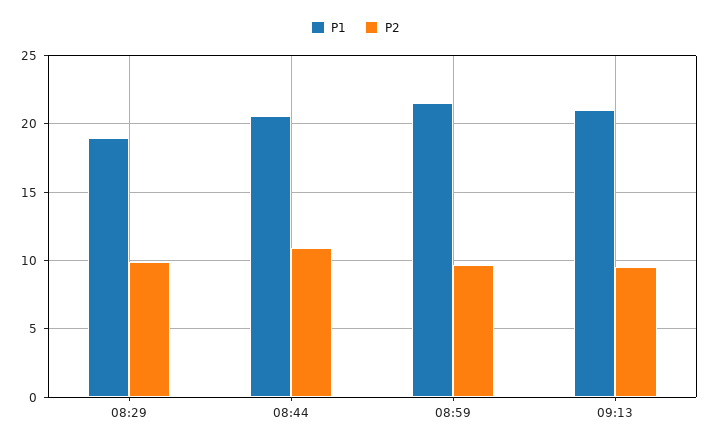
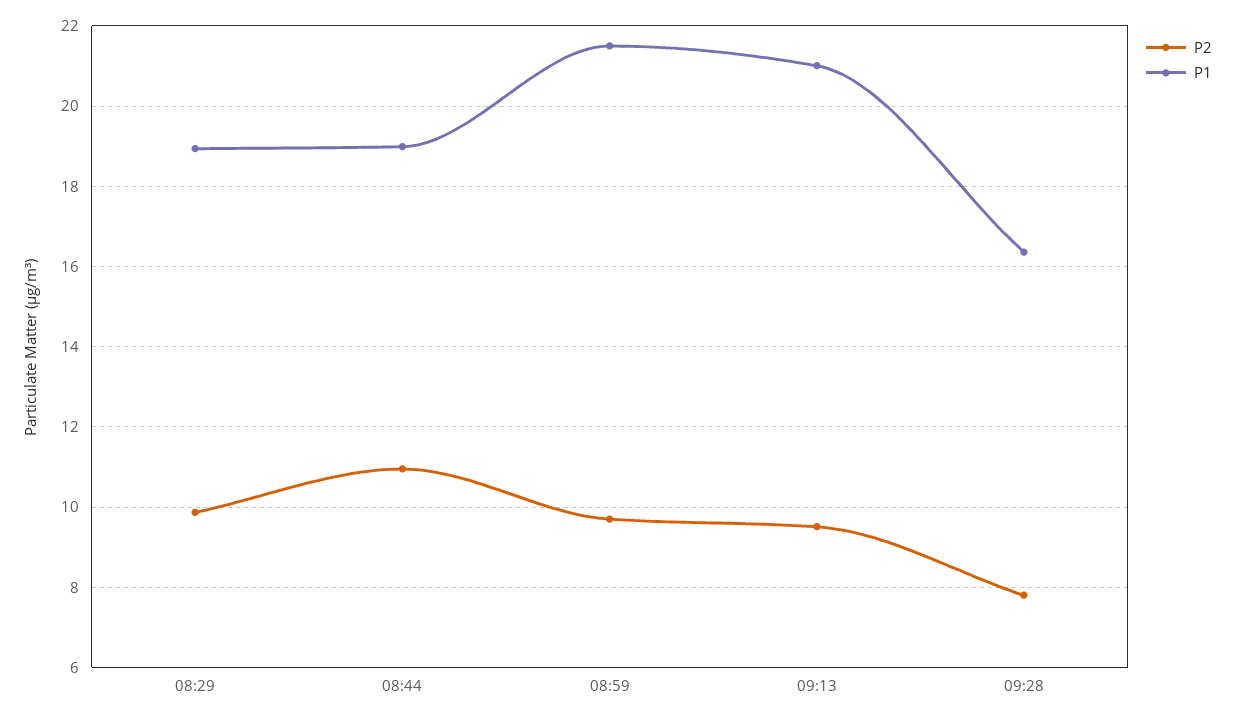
P1, 08:44: 20.5 -> 19
P2, 09:28: none -> 7.8
P1, 09:28: none -> 16.4

